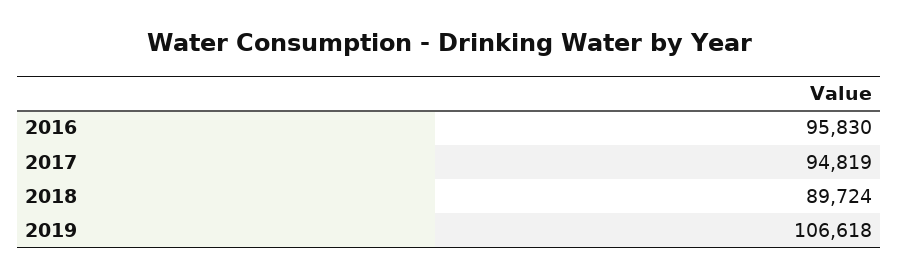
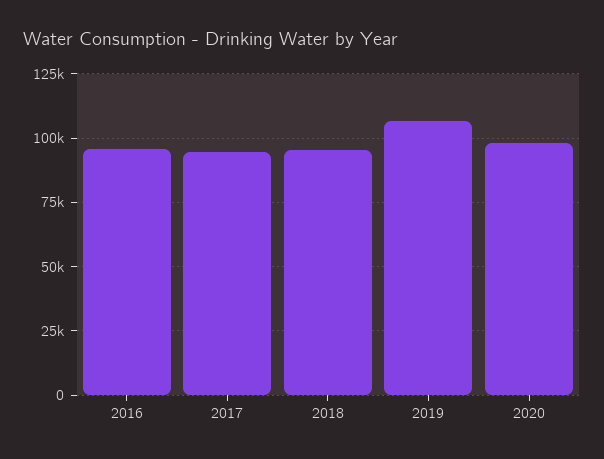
2018: 89724 -> 95000
2020: none -> 97500

